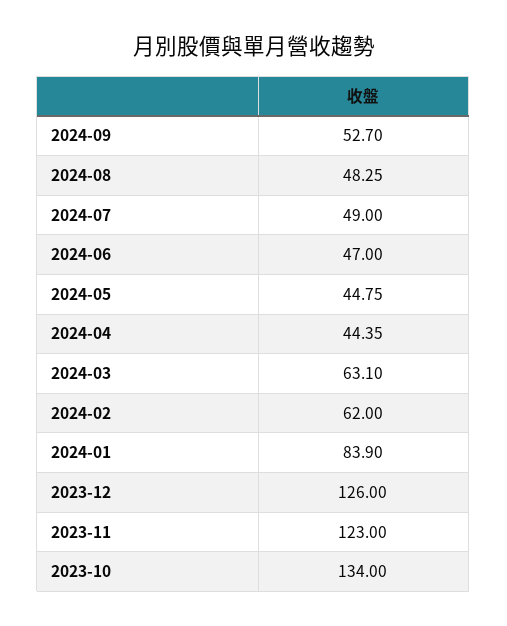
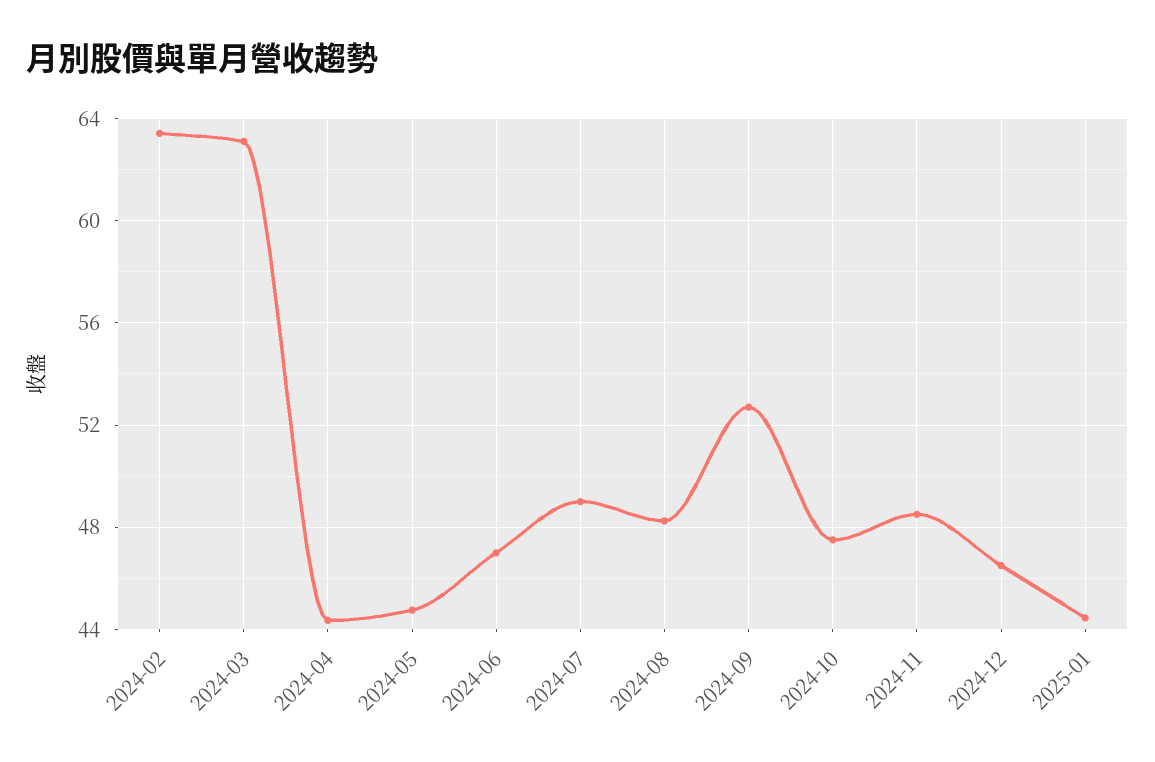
2024-02: 62 -> 63.5
2024-01: 83.9 -> none
2023-12: 126 -> none
2023-11: 123 -> none
2023-10: 134 -> none
2024-10: none -> 47.5
2024-11: none -> 48.5
2024-12: none -> 46.5
2025-01: none -> 44.5

